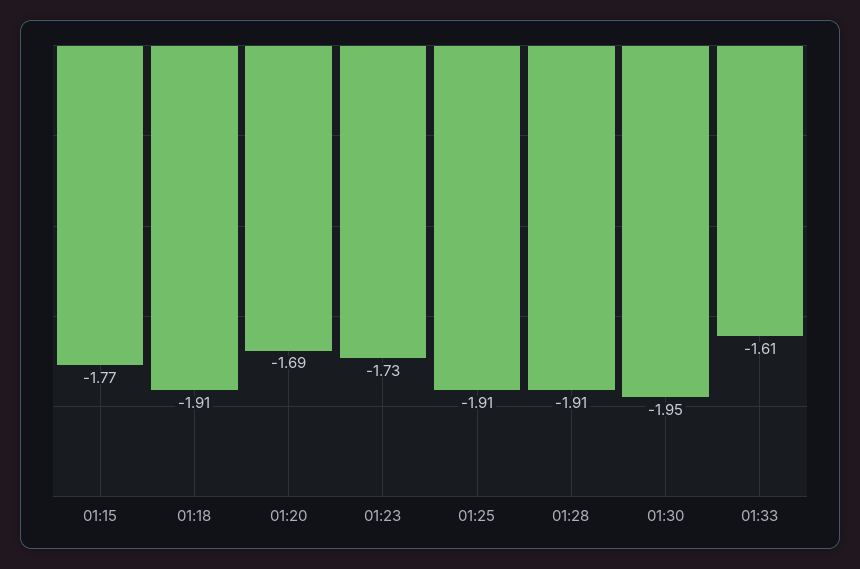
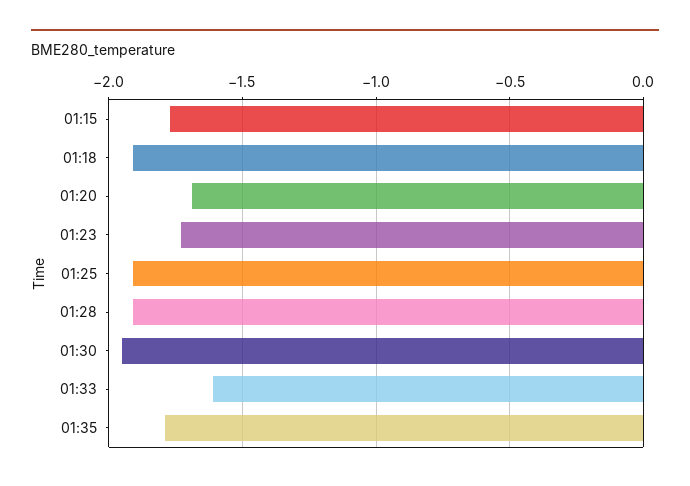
01:35: none -> -1.8

